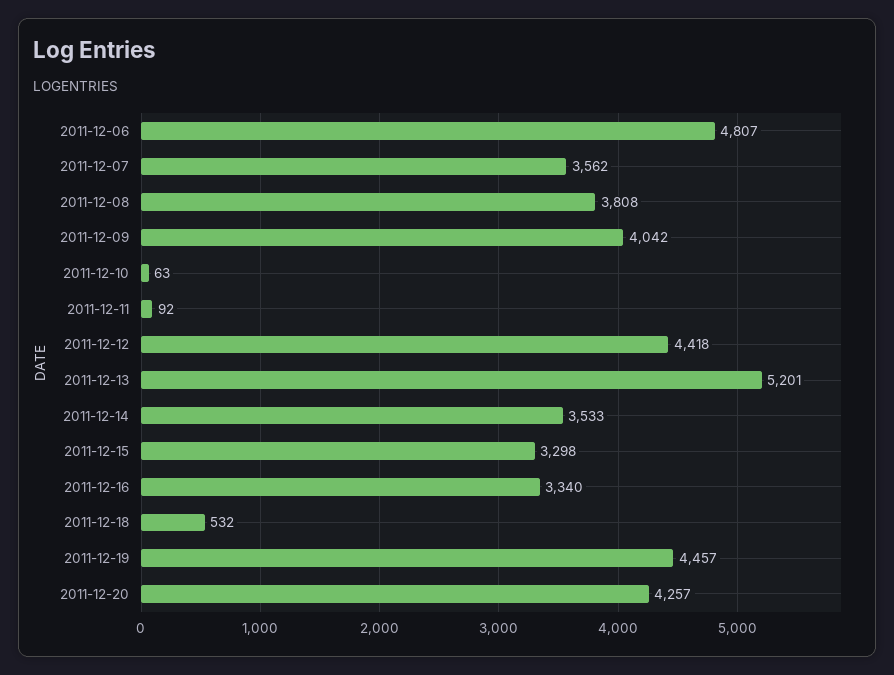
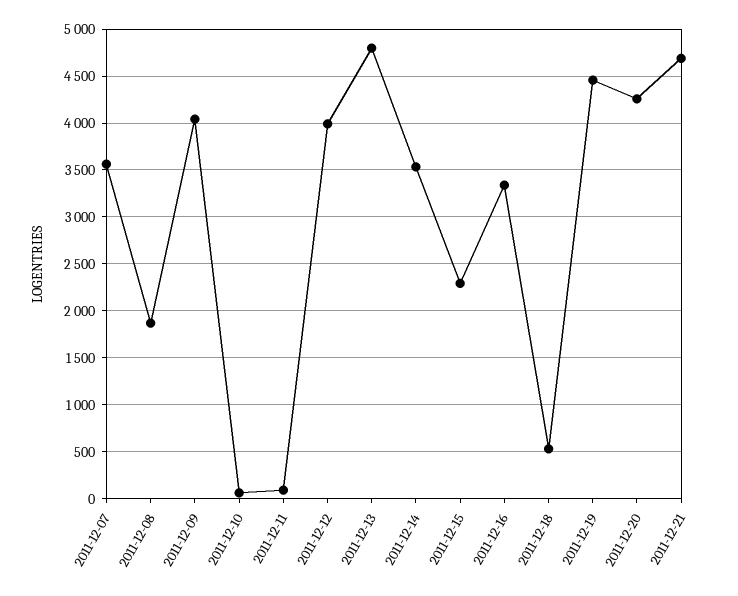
2011-12-06: 4807 -> none
2011-12-08: 3808 -> 1900
2011-12-12: 4418 -> 4000
2011-12-13: 5201 -> 4800
2011-12-15: 3298 -> 2300
2011-12-21: none -> 4700

